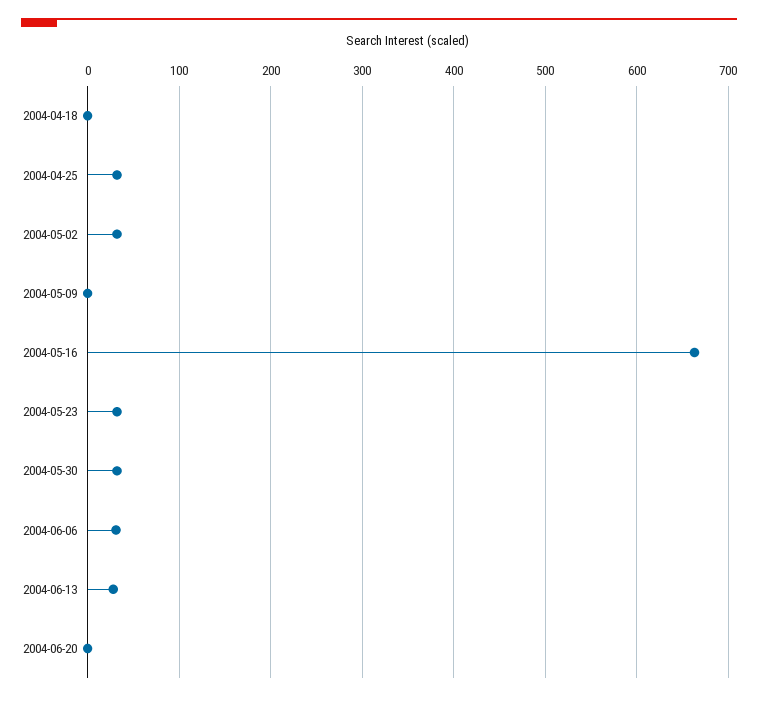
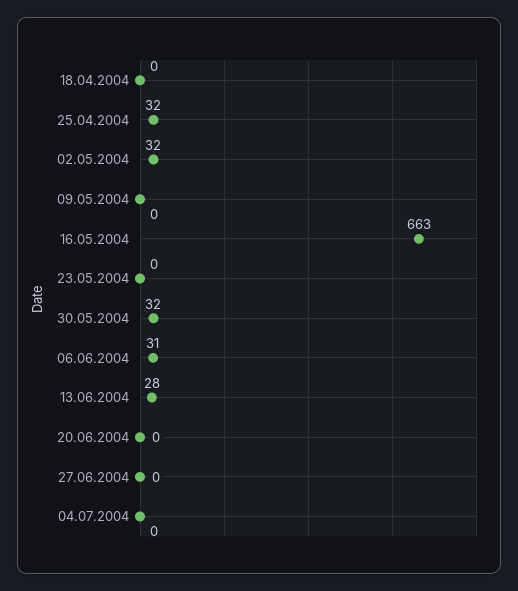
2004-05-23: 30 -> 0
27.06.2004: none -> 0
04.07.2004: none -> 0

